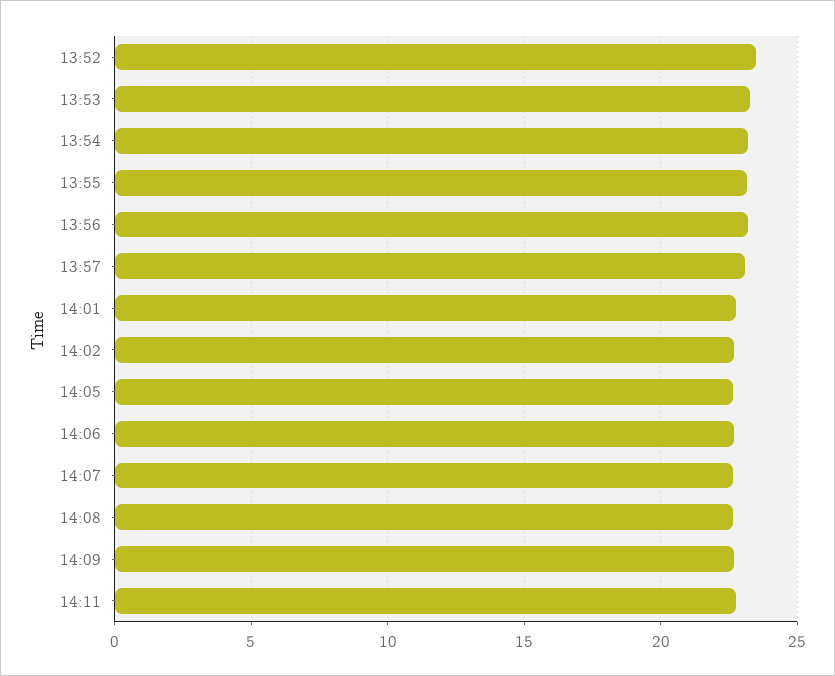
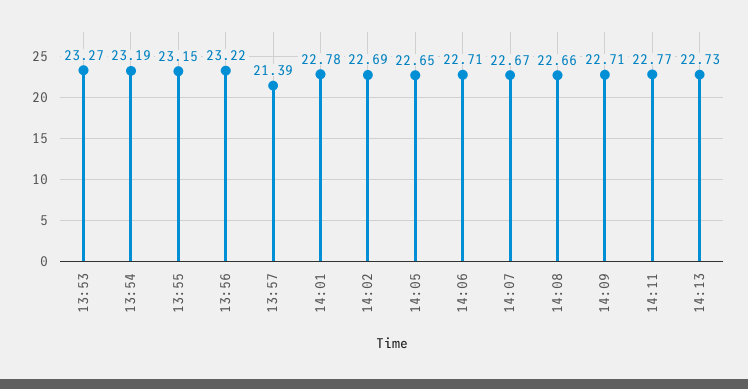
13:52: 23.5 -> none
13:57: 23 -> 21.39
14:13: none -> 22.73

